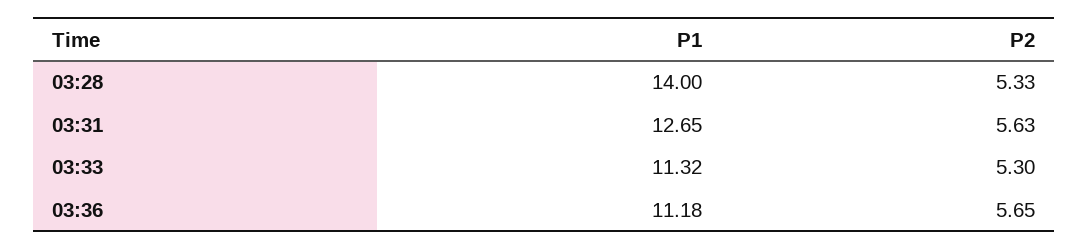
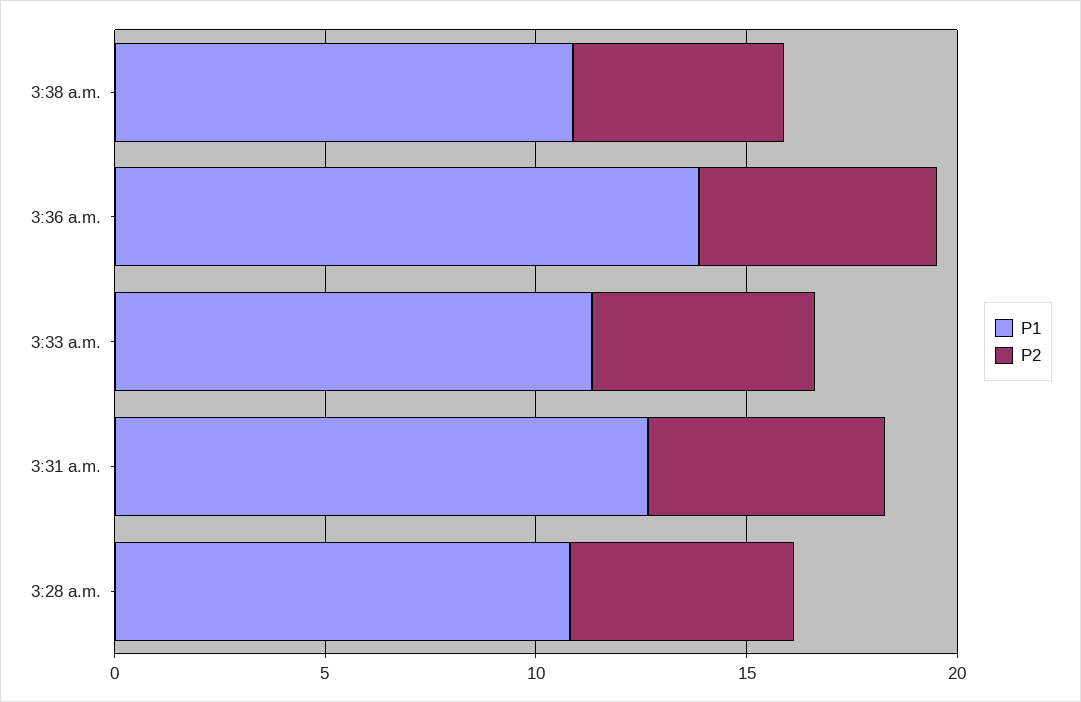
P1, 03:28: 14 -> 11
P1, 03:36: 11.18 -> 14
P1, 3:38 a.m.: none -> 11
P2, 3:38 a.m.: none -> 5

